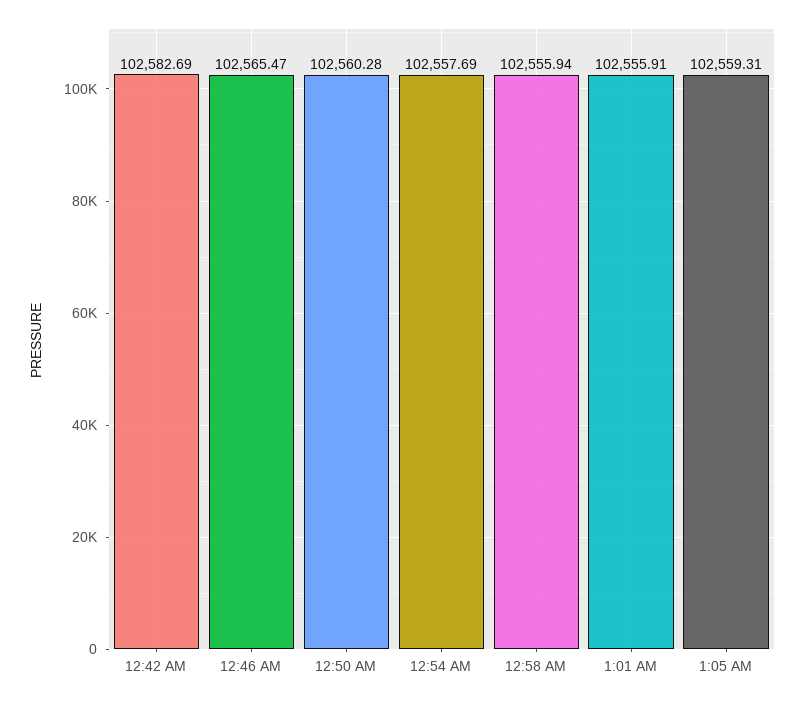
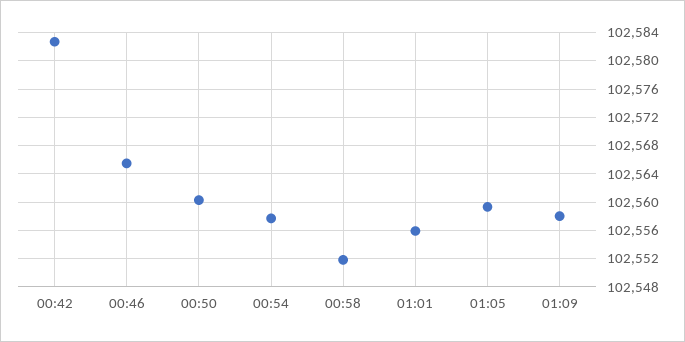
12:58 AM: 102555.94 -> 102552
01:09: none -> 102558

